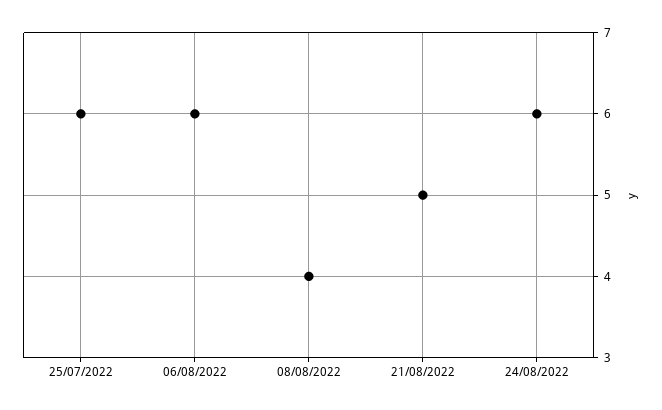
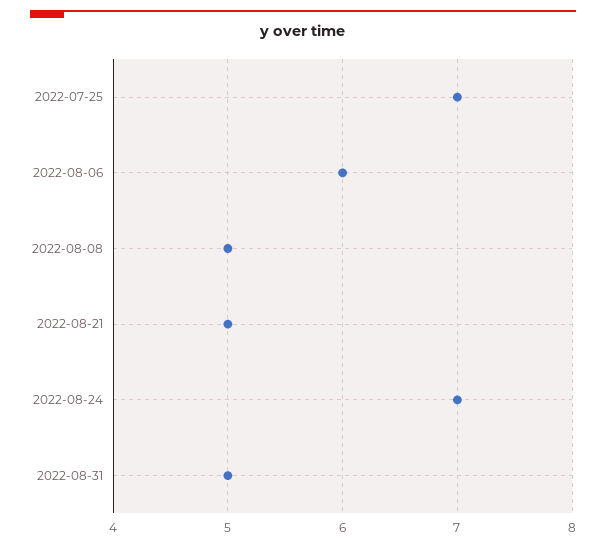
25/07/2022: 6 -> 7
08/08/2022: 4 -> 5
24/08/2022: 6 -> 7
2022-08-31: none -> 5

